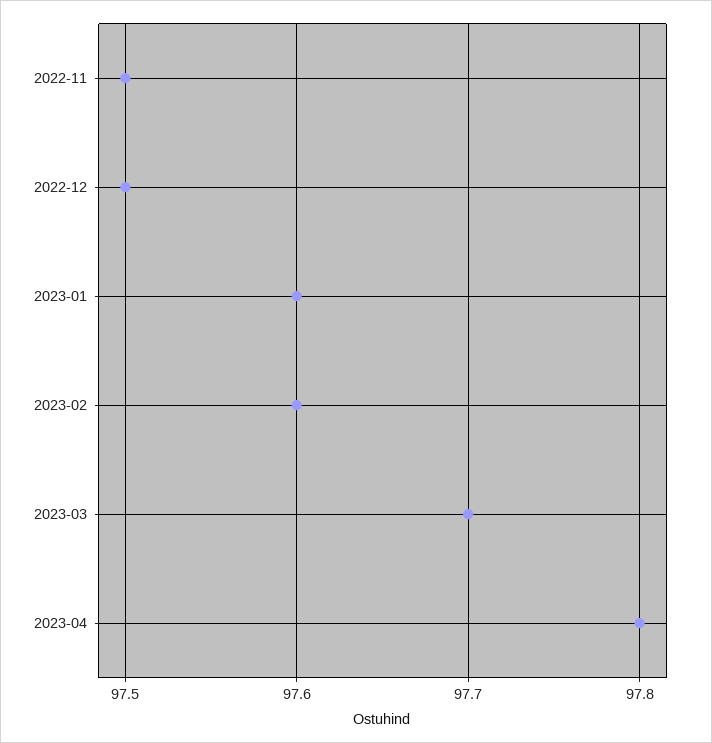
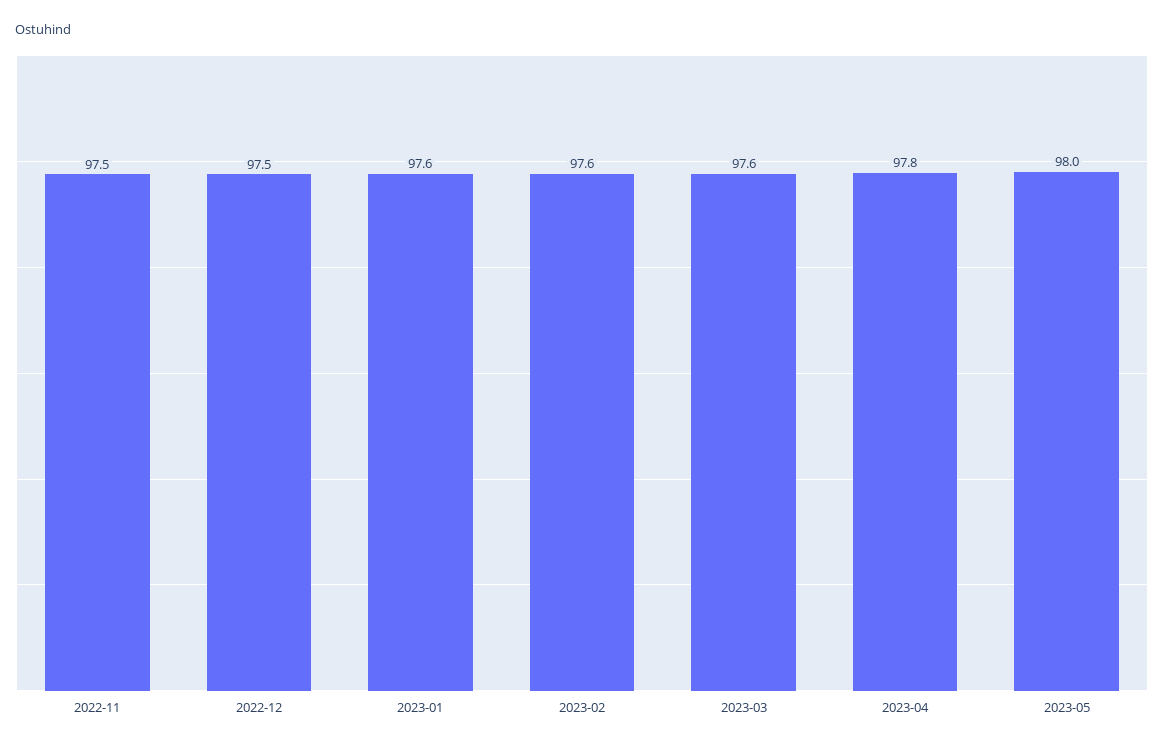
2023-03: 97.7 -> 97.6
2023-05: none -> 98

